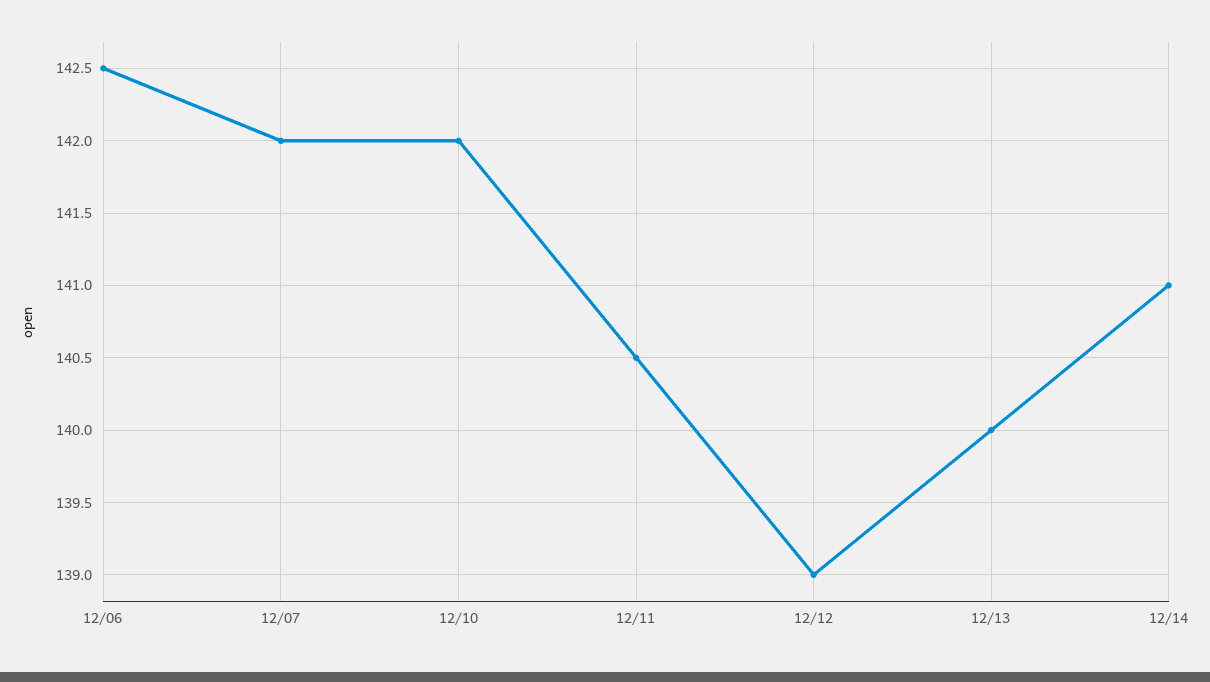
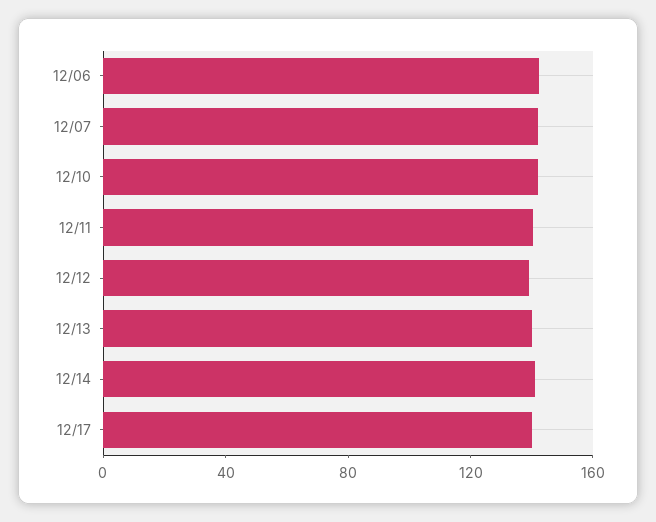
12/17: none -> 140

